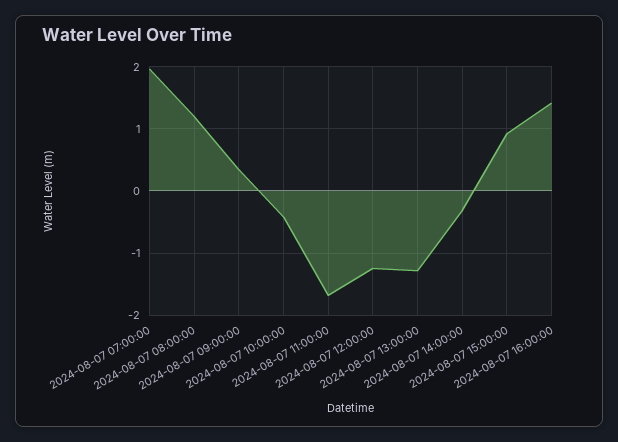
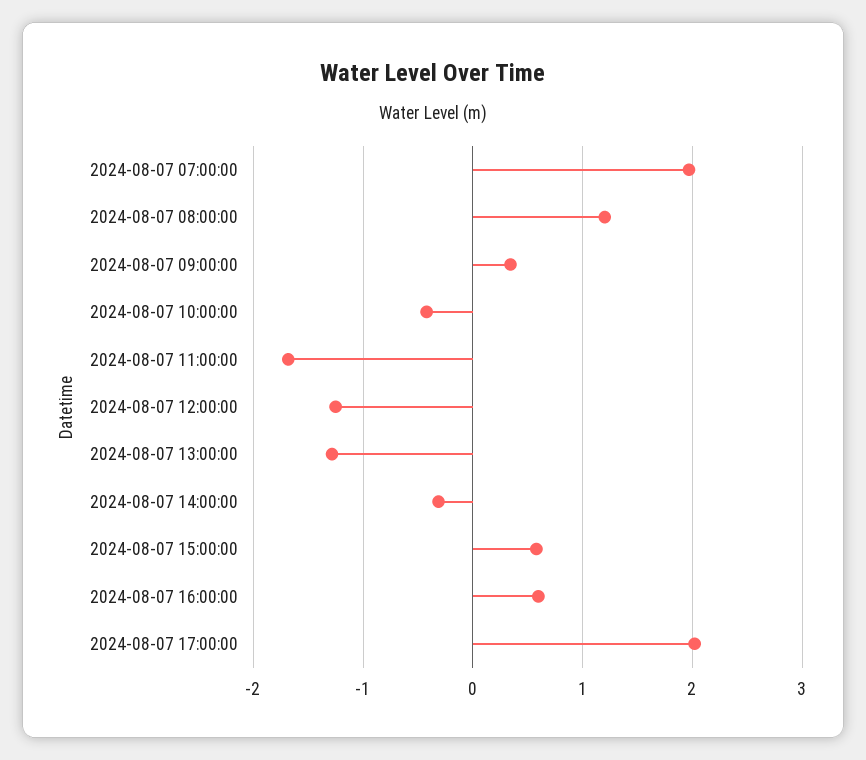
2024-08-07 15:00:00: 0.9 -> 0.6
2024-08-07 16:00:00: 1.4 -> 0.6
2024-08-07 17:00:00: none -> 2

